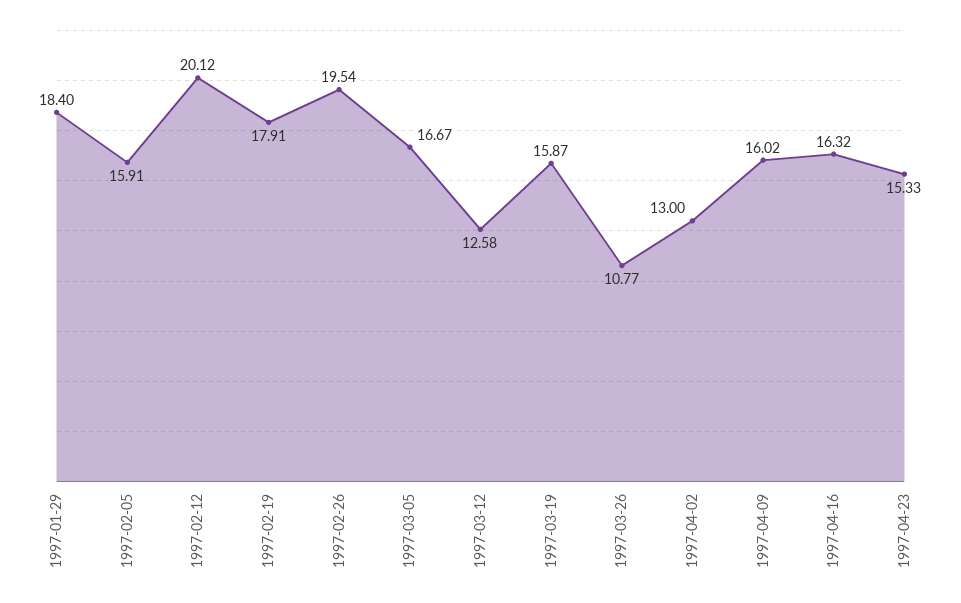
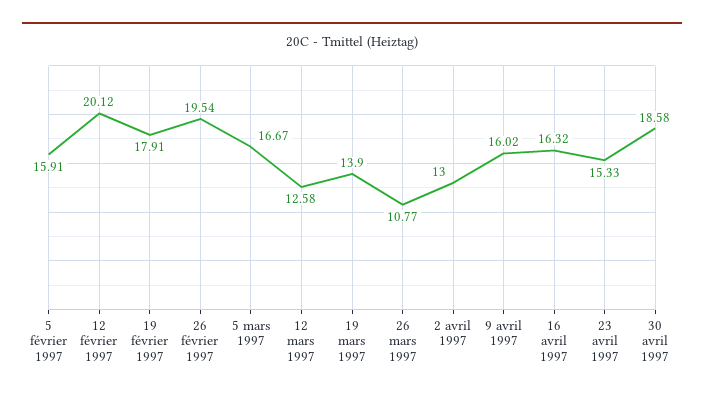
1997-01-29: 18.4 -> none
1997-03-19: 15.87 -> 13.9
30 avril 1997: none -> 18.58

